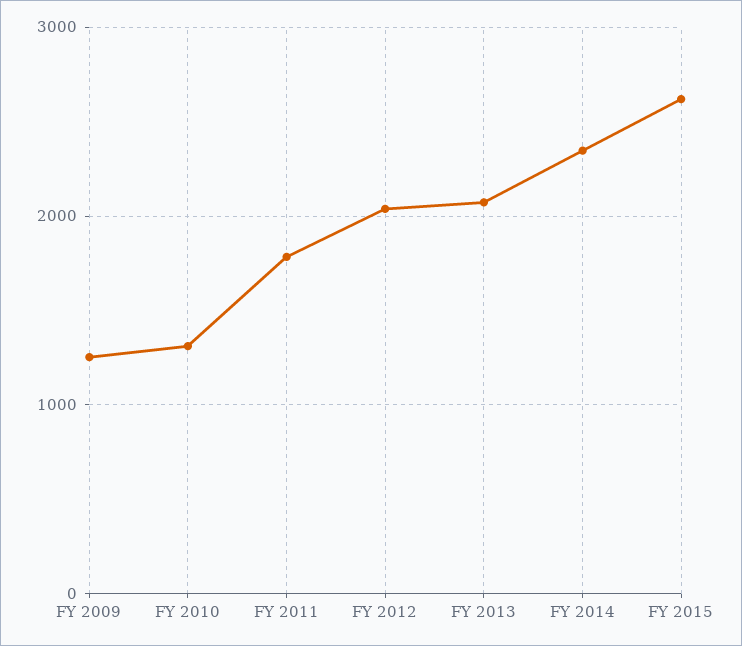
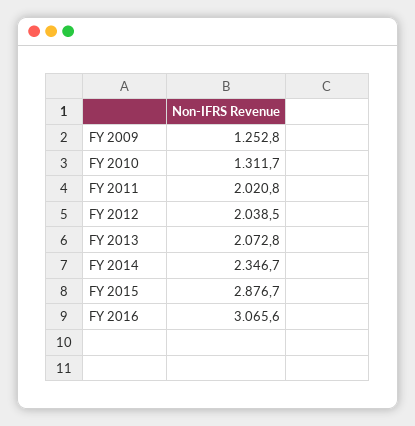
FY 2011: 1800 -> 2020.8
FY 2015: 2600 -> 2876.7
FY 2016: none -> 3065.6

